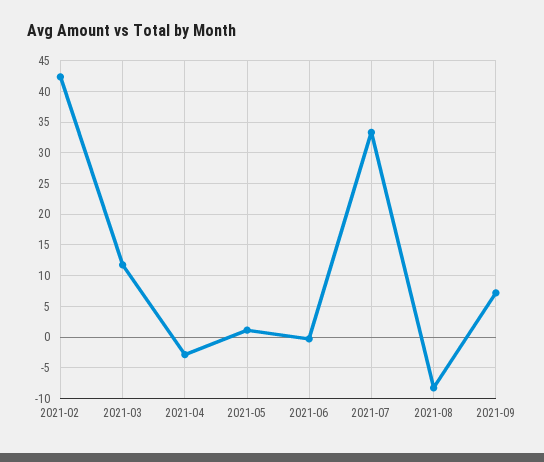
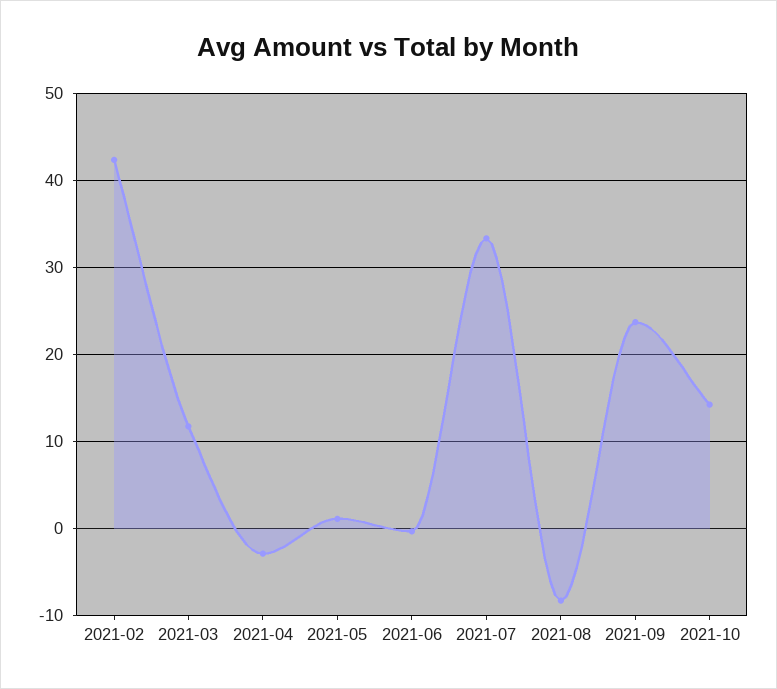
2021-09: 7 -> 24
2021-10: none -> 14

